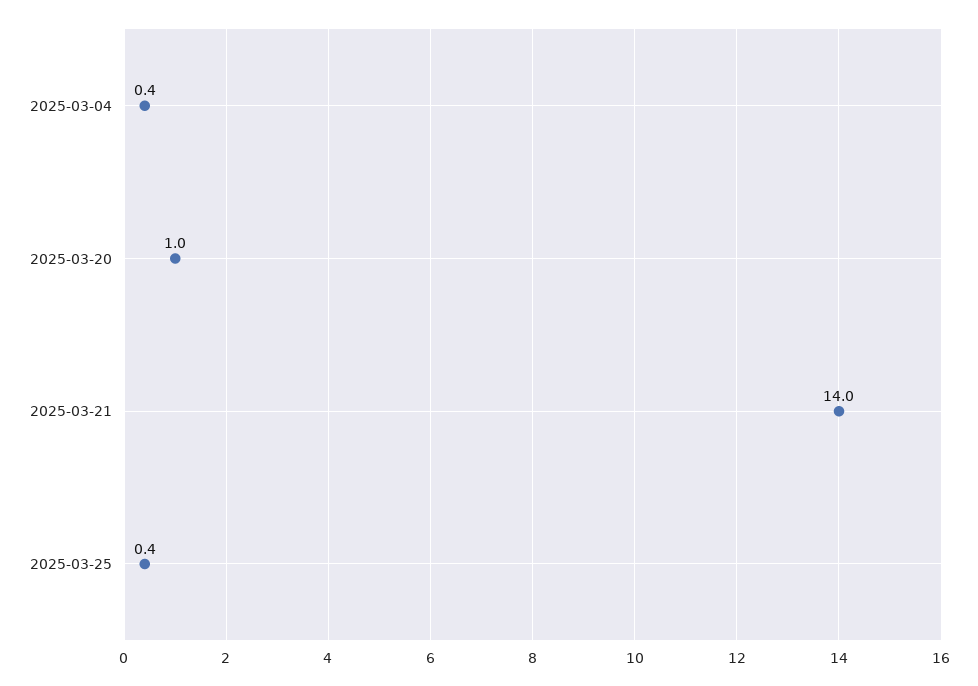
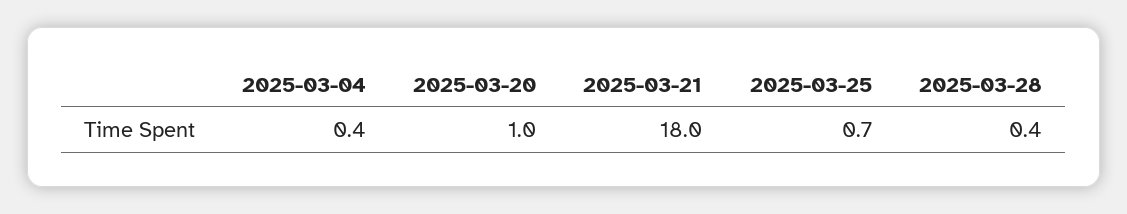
2025-03-21: 14 -> 18
2025-03-25: 0.4 -> 0.7
2025-03-28: none -> 0.4

